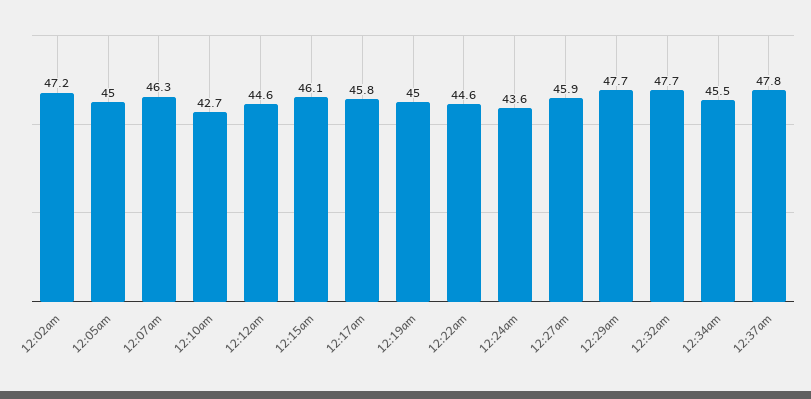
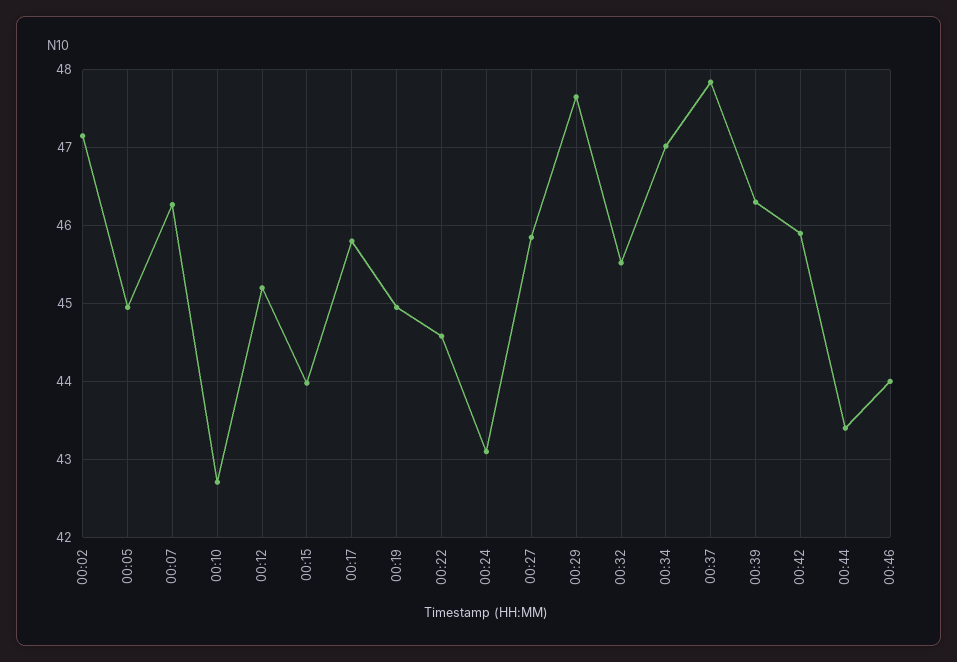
12:12am: 44.6 -> 45.2
12:15am: 46.1 -> 44
12:24am: 43.6 -> 43.1
12:32am: 47.7 -> 45.5
12:34am: 45.5 -> 47
00:39: none -> 46.3
00:42: none -> 45.9
00:44: none -> 43.4
00:46: none -> 44

